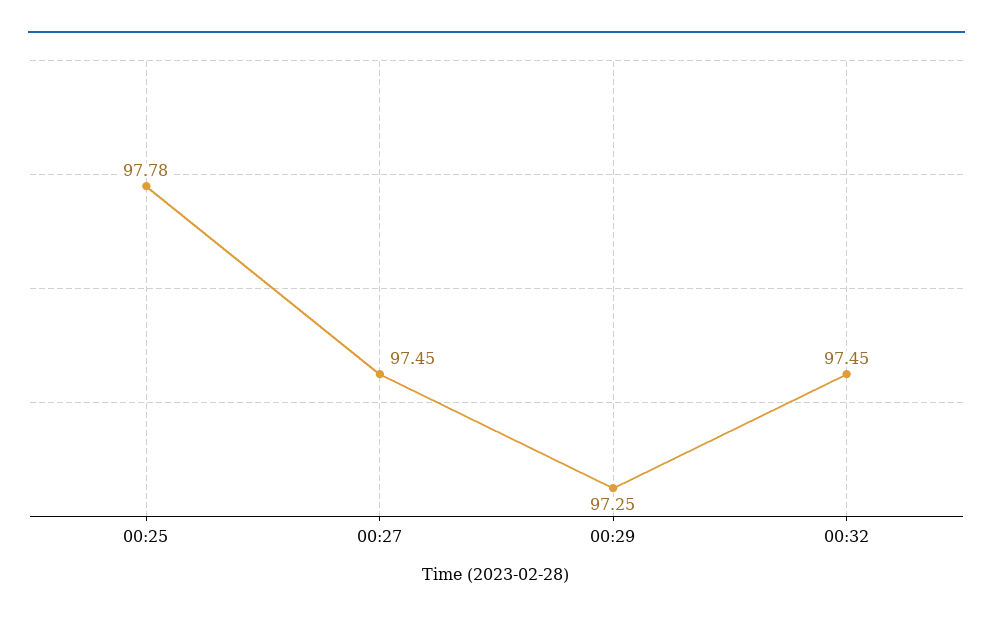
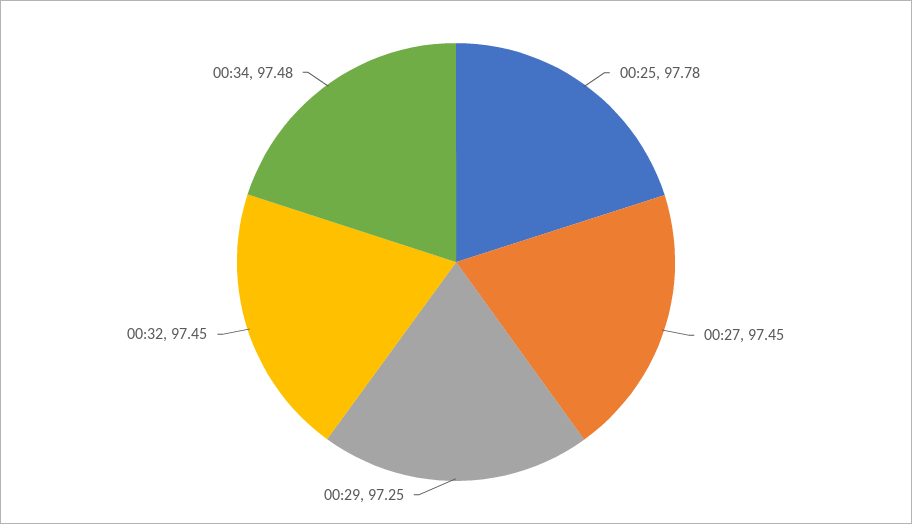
00:34: none -> 97.48

